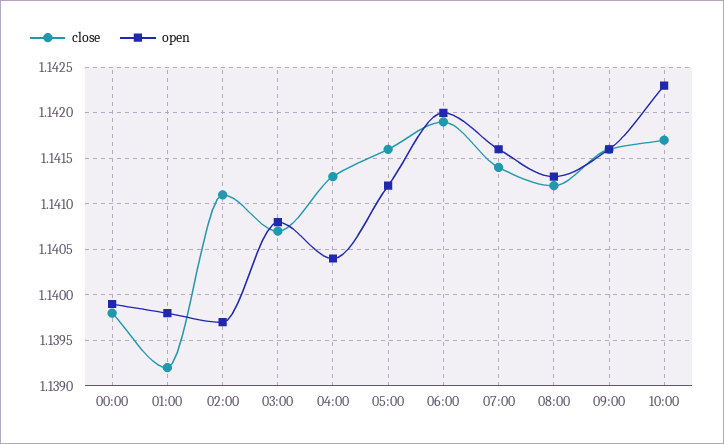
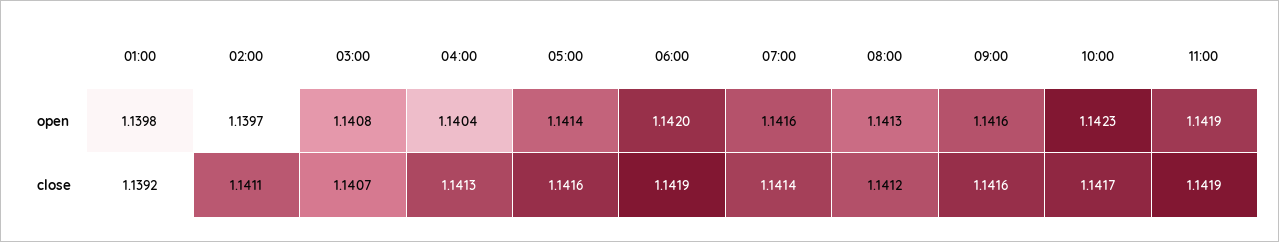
close, 00:00: 1.1398 -> none
open, 00:00: 1.1399 -> none
open, 05:00: 1.1412 -> 1.1414
open, 11:00: none -> 1.1419
close, 11:00: none -> 1.1419

